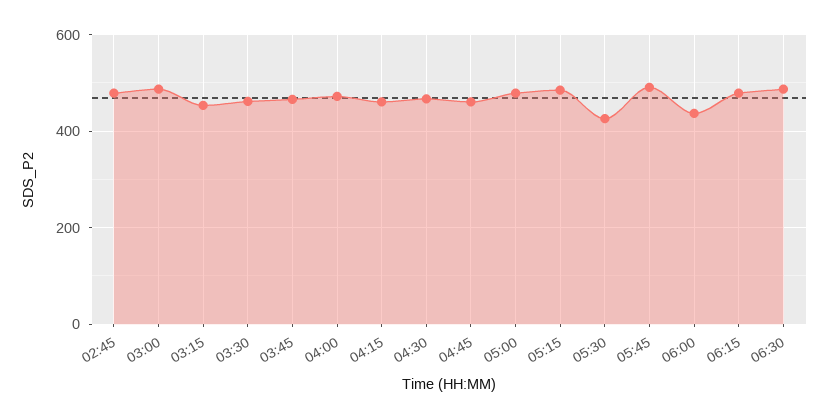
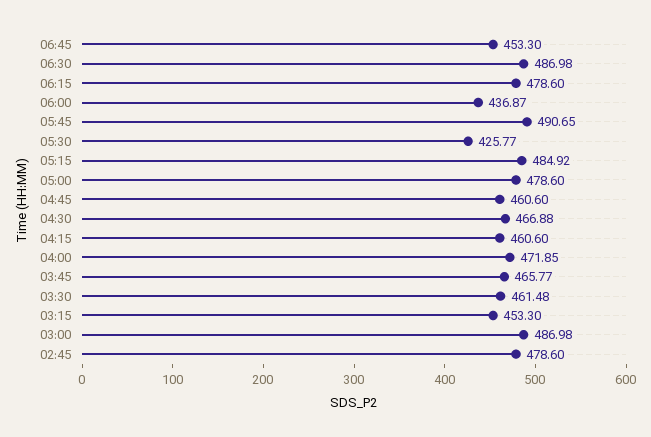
06:45: none -> 453.3

